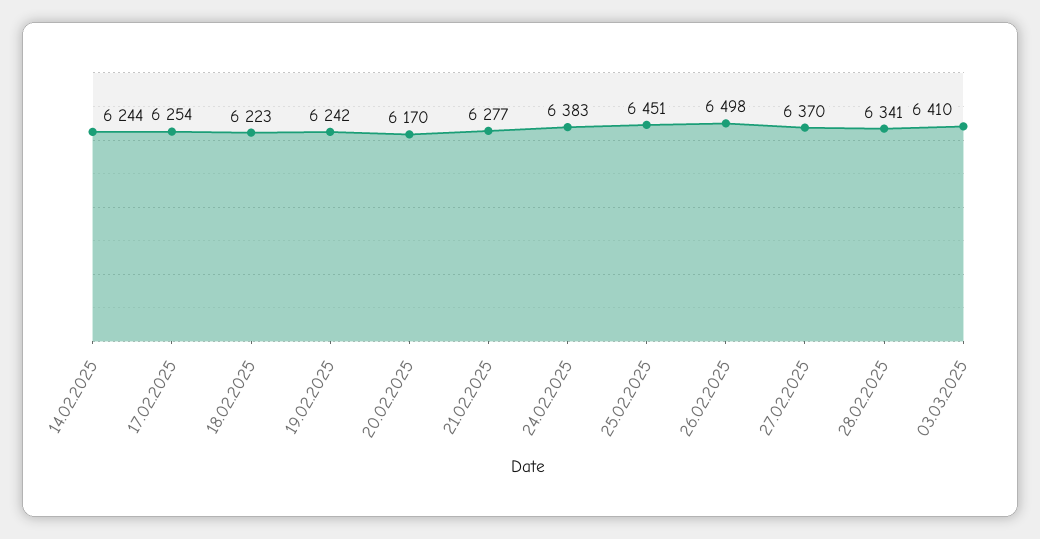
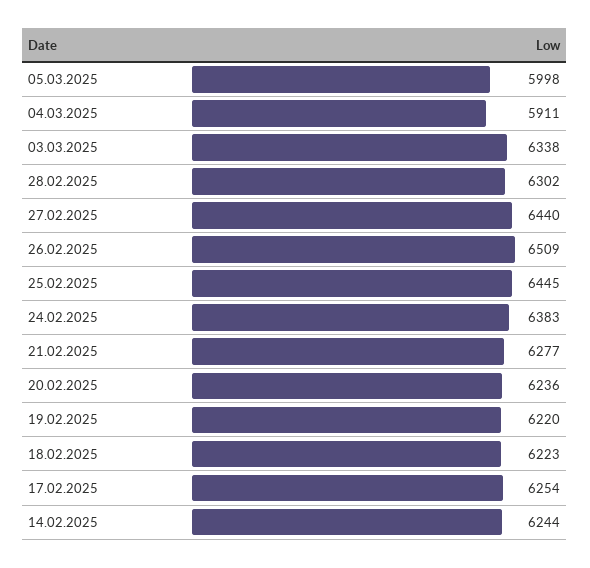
19.02.2025: 6242 -> 6220
20.02.2025: 6170 -> 6236
25.02.2025: 6451 -> 6445
26.02.2025: 6498 -> 6509
27.02.2025: 6370 -> 6440
28.02.2025: 6341 -> 6302
03.03.2025: 6410 -> 6338
05.03.2025: none -> 5998
04.03.2025: none -> 5911

